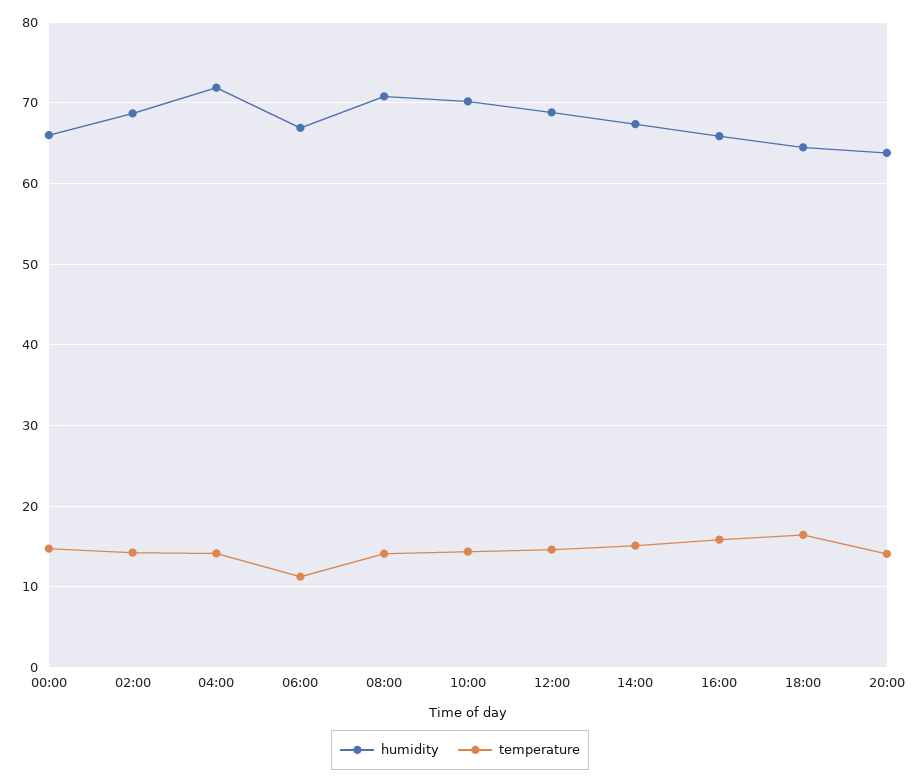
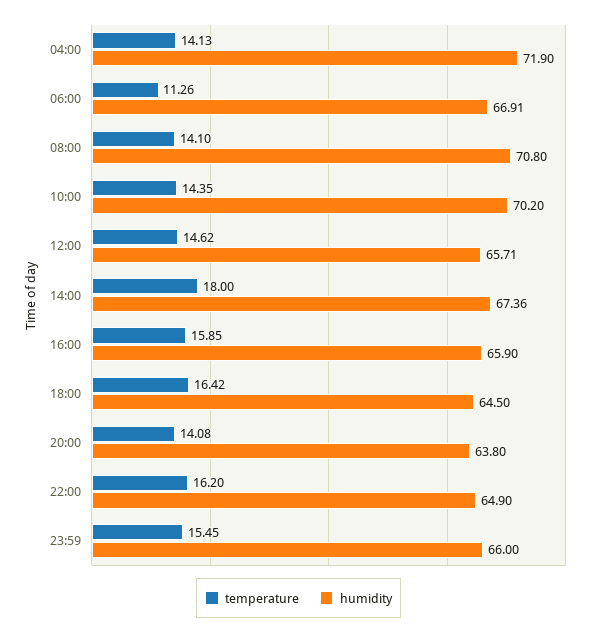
humidity, 00:00: 66 -> none
temperature, 00:00: 15 -> none
humidity, 02:00: 69 -> none
temperature, 02:00: 14 -> none
humidity, 12:00: 69 -> 65.71
temperature, 14:00: 15 -> 18
temperature, 22:00: none -> 16.2
humidity, 22:00: none -> 64.9
temperature, 23:59: none -> 15.45
humidity, 23:59: none -> 66

